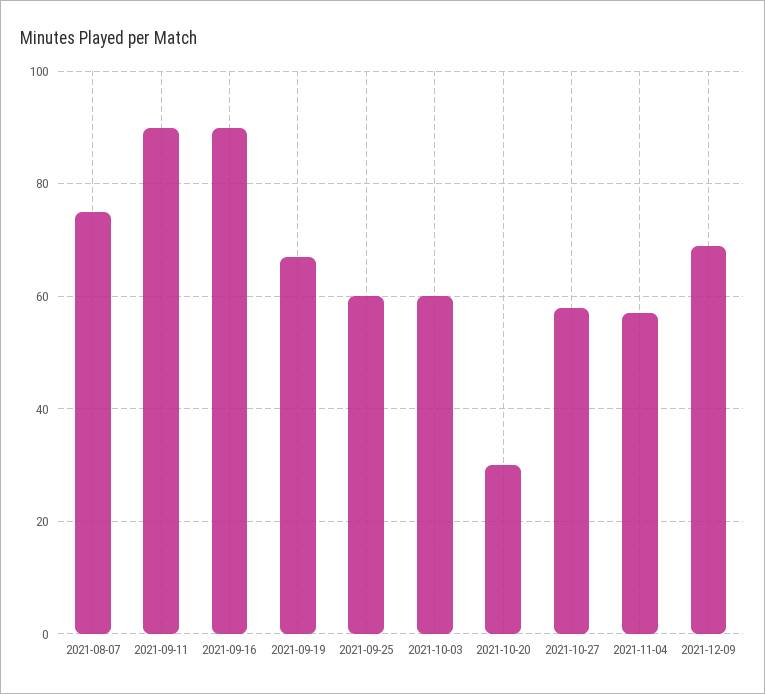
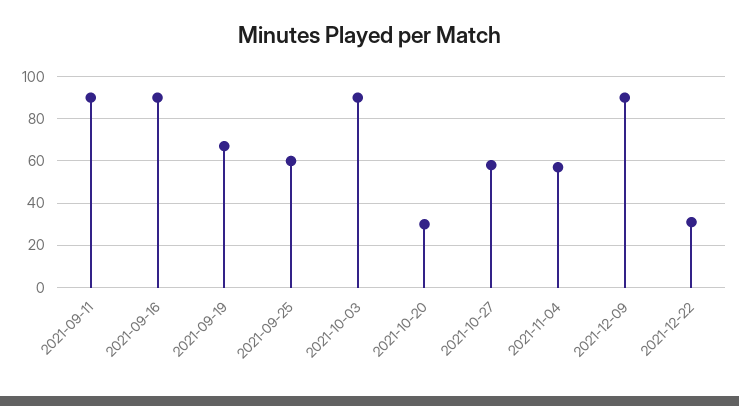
2021-08-07: 75 -> none
2021-10-03: 60 -> 90
2021-12-09: 70 -> 90
2021-12-22: none -> 30

